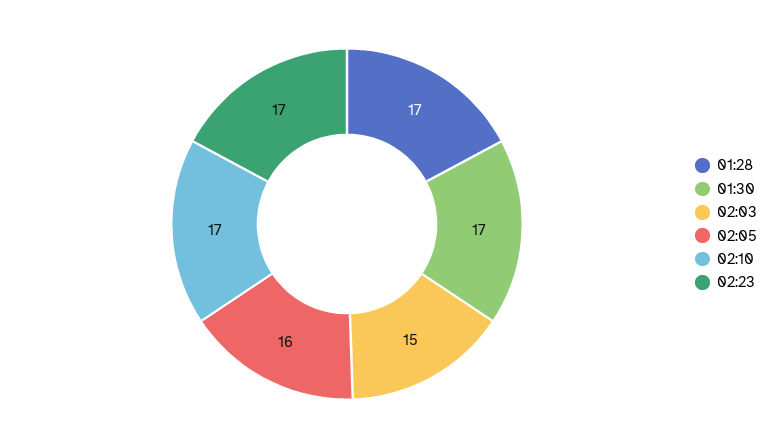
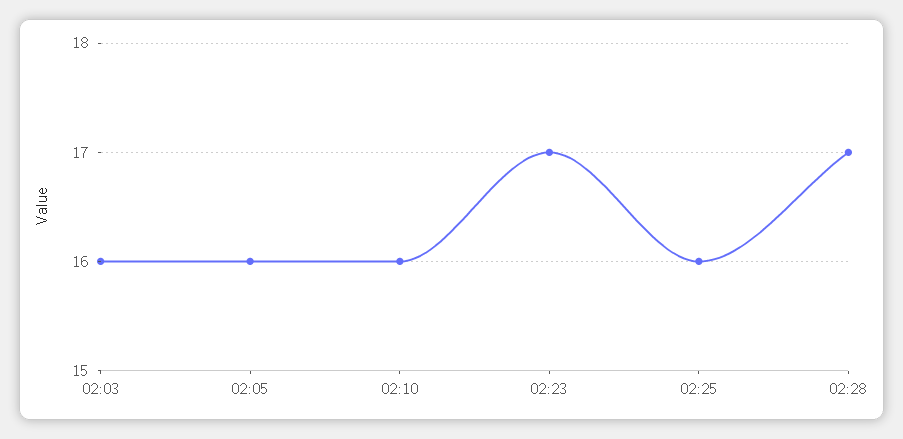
01:28: 17 -> none
01:30: 17 -> none
02:03: 15 -> 16
02:10: 17 -> 16
02:25: none -> 16
02:28: none -> 17

